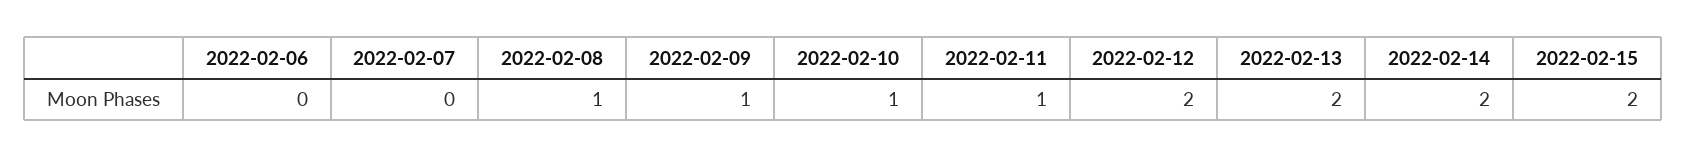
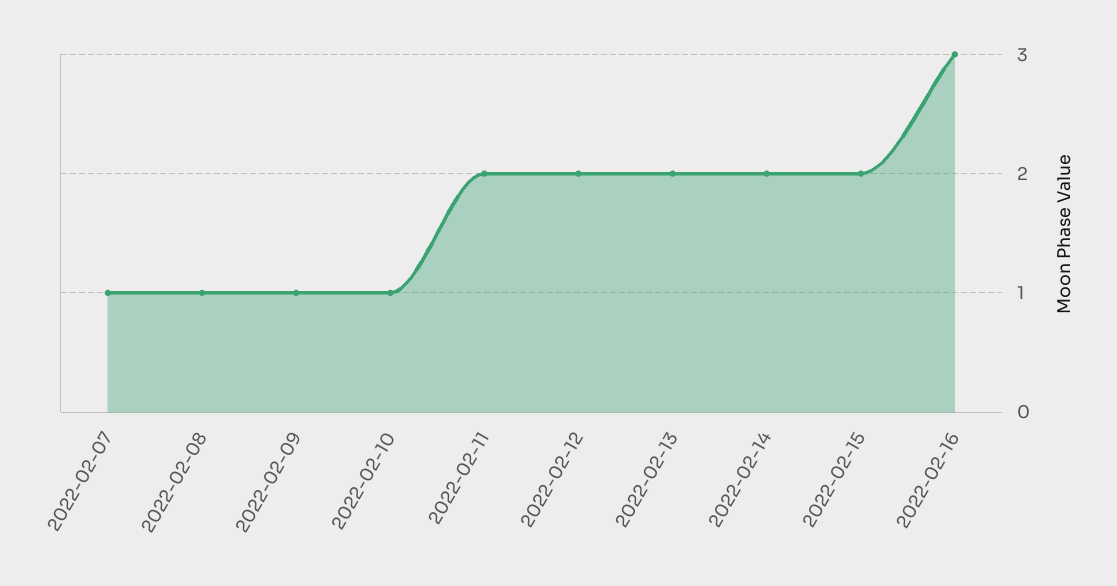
2022-02-06: 0 -> none
2022-02-07: 0 -> 1
2022-02-11: 1 -> 2
2022-02-16: none -> 3

